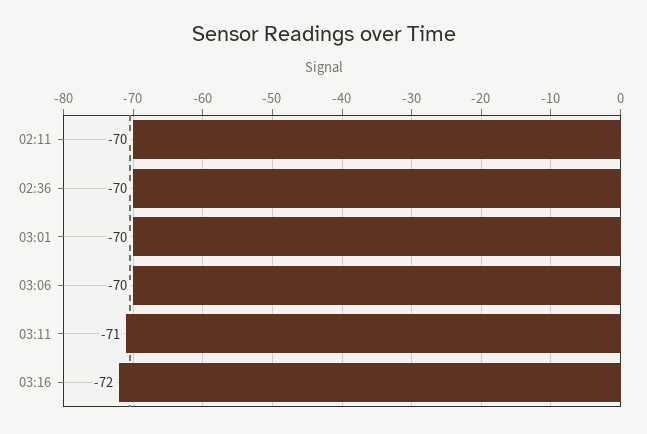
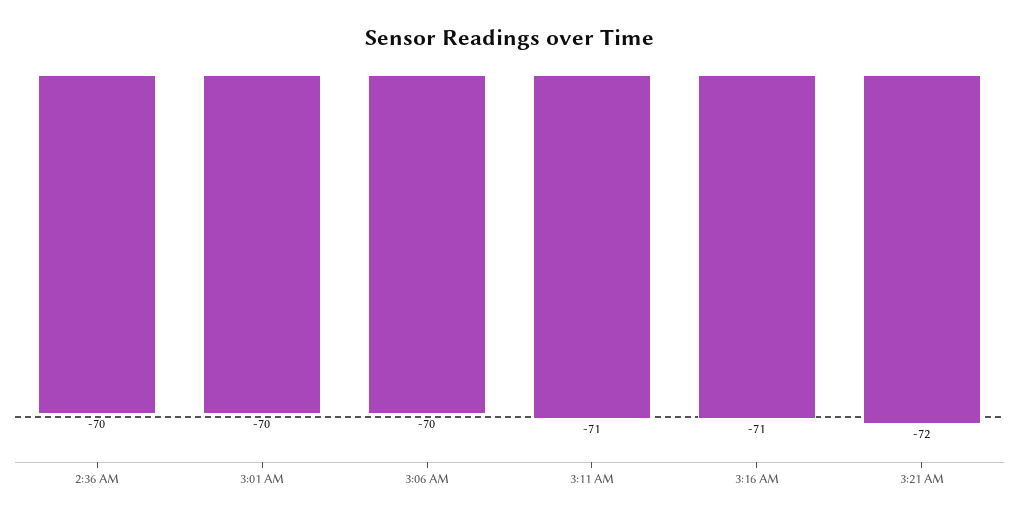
02:11: -70 -> none
03:16: -72 -> -71
3:21 AM: none -> -72

